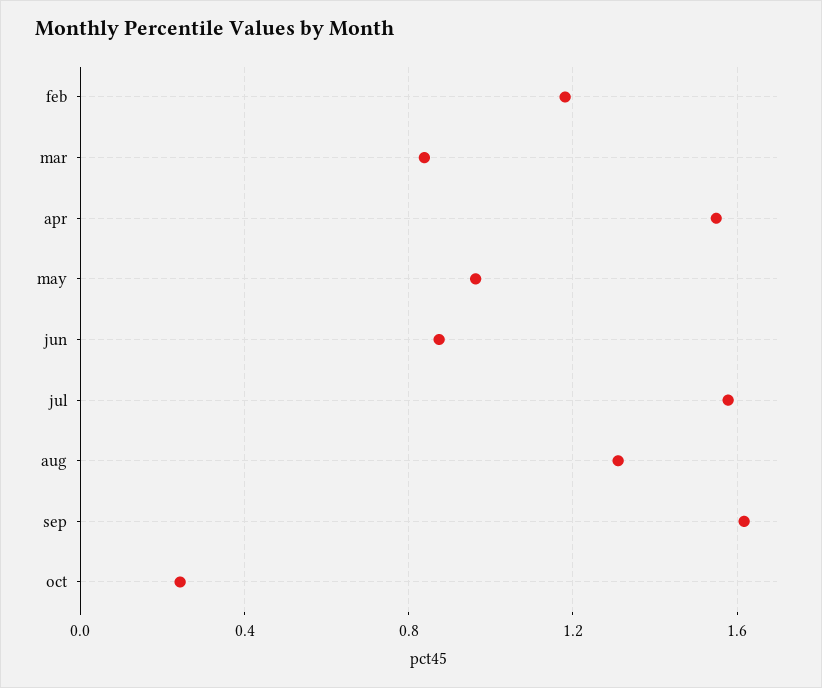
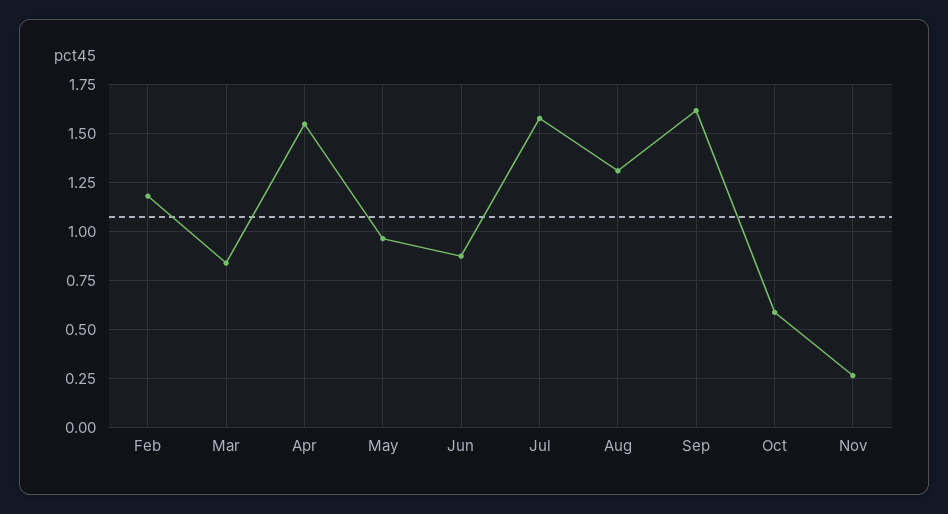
oct: 0.25 -> 0.6
Nov: none -> 0.25

